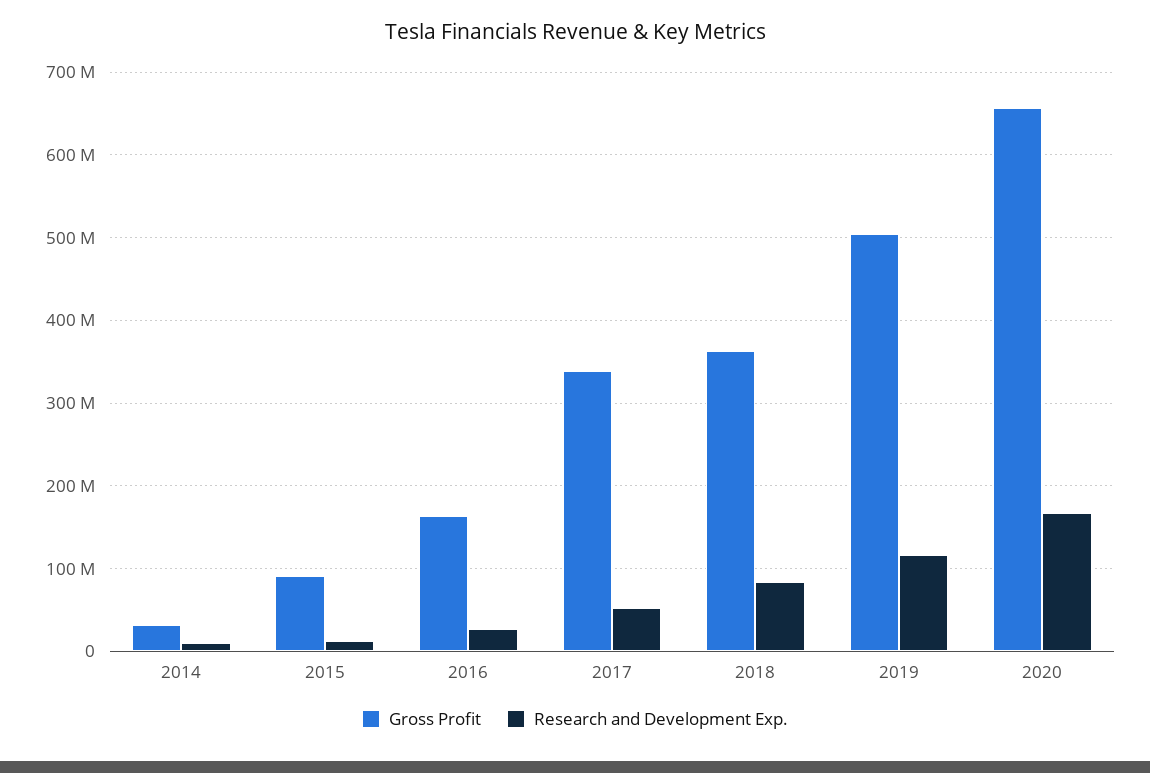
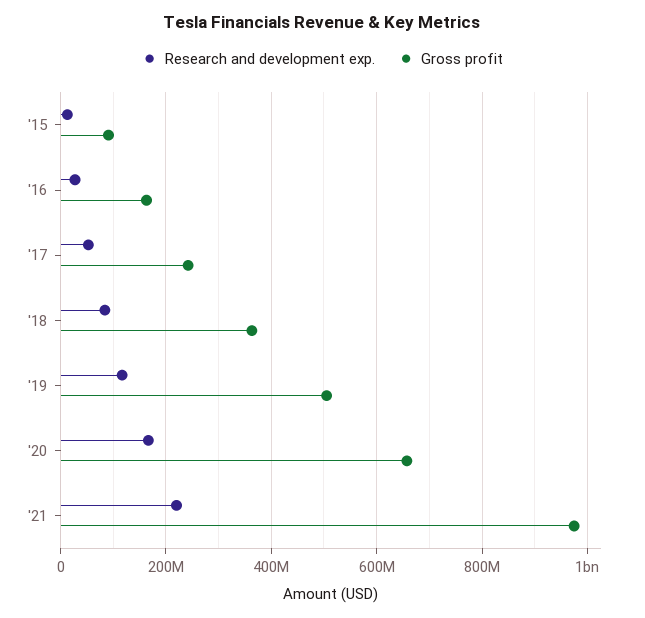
Gross Profit, 2014: 30000000 -> none
Research and Development Exp., 2014: 10000000 -> none
Gross Profit, 2017: 340000000 -> 240000000
Research and Development Exp., '21: none -> 220000000
Gross Profit, '21: none -> 980000000

